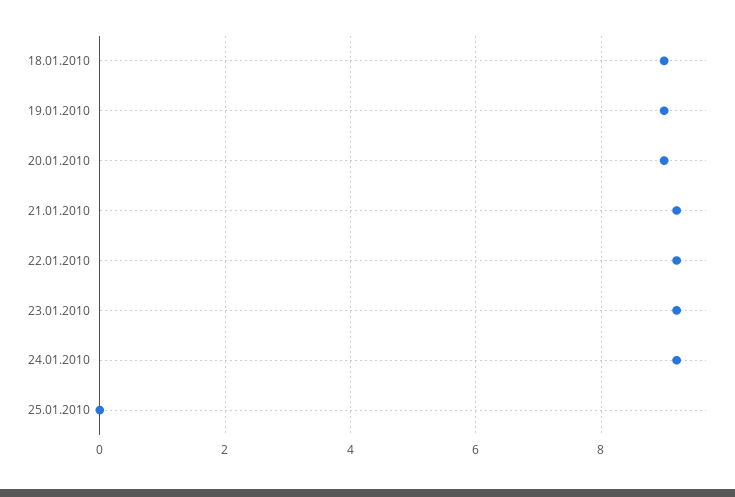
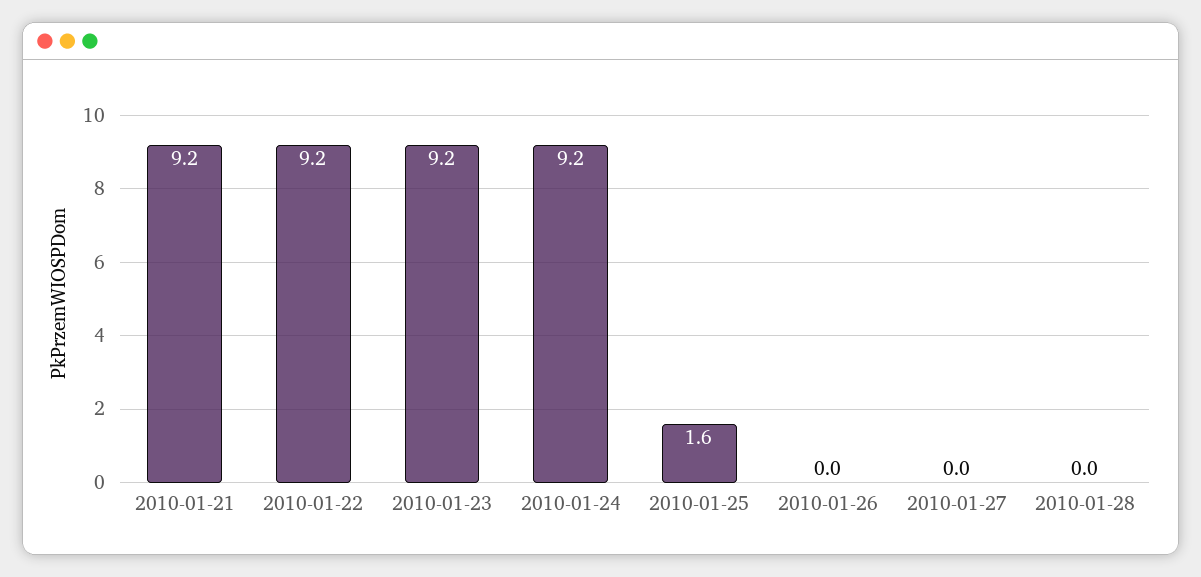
18.01.2010: 9 -> none
19.01.2010: 9 -> none
20.01.2010: 9 -> none
25.01.2010: 0 -> 1.6
2010-01-26: none -> 0
2010-01-27: none -> 0
2010-01-28: none -> 0

